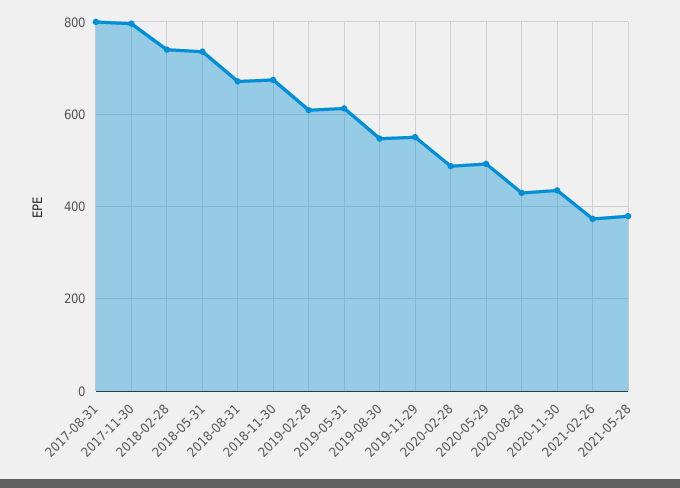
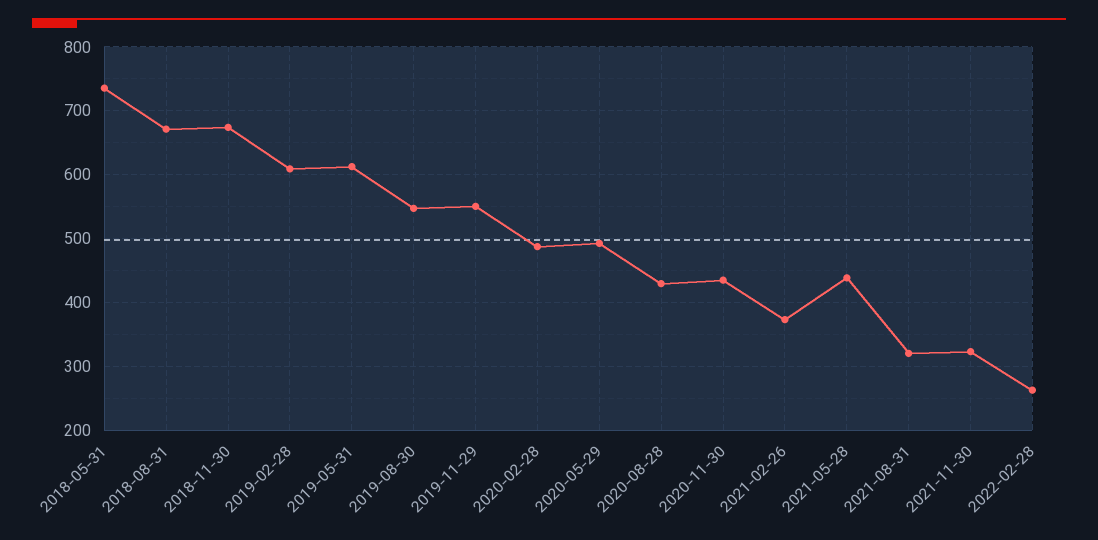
2017-08-31: 800 -> none
2017-11-30: 800 -> none
2018-02-28: 740 -> none
2021-05-28: 380 -> 440
2021-08-31: none -> 320
2021-11-30: none -> 320
2022-02-28: none -> 260

